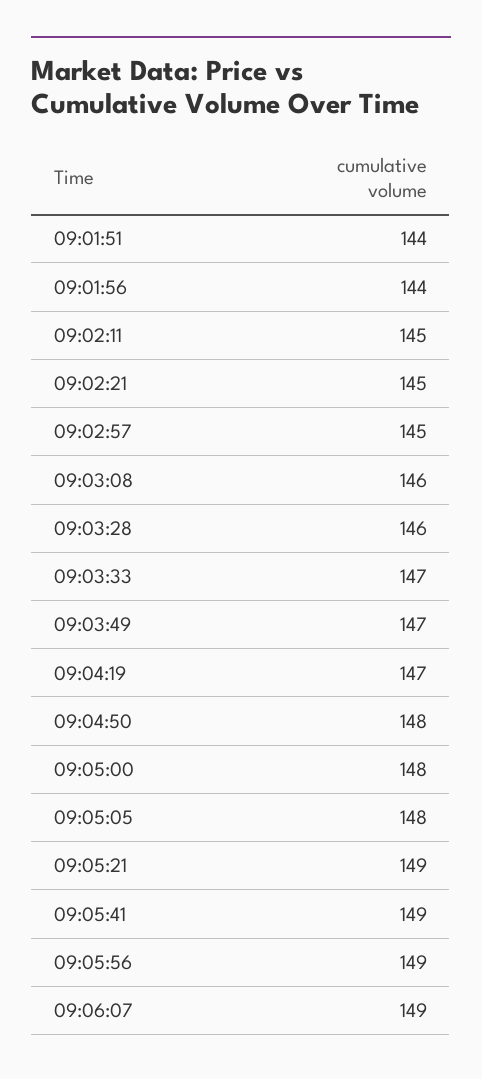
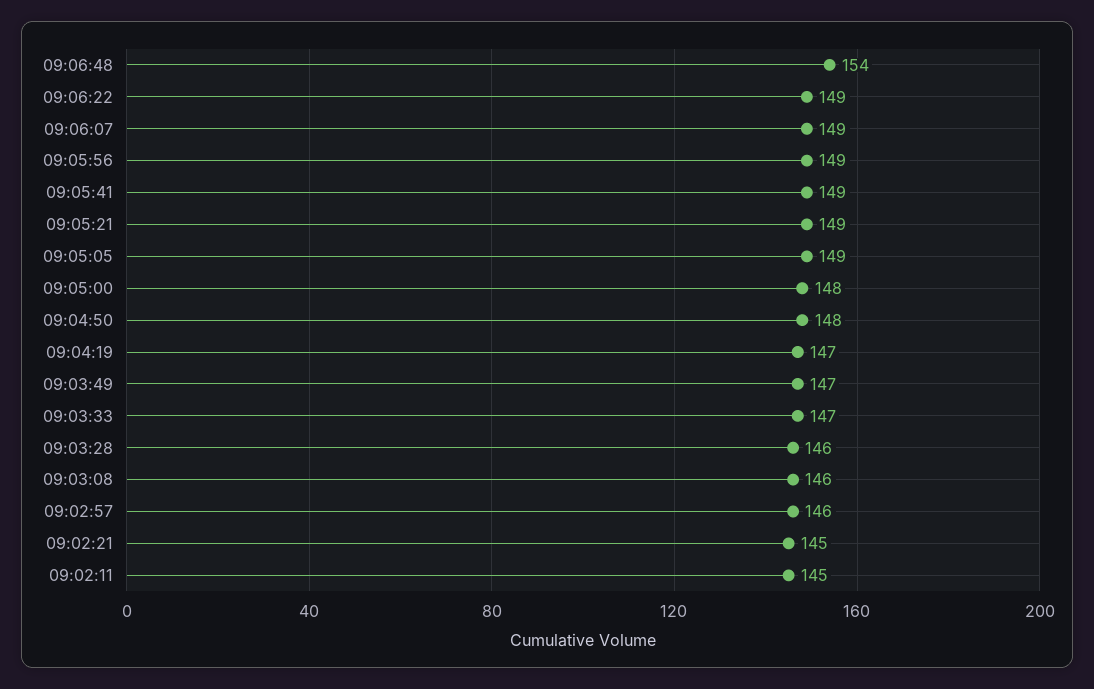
09:01:51: 144 -> none
09:01:56: 144 -> none
09:02:57: 145 -> 146
09:05:05: 148 -> 149
09:06:48: none -> 154
09:06:22: none -> 149

